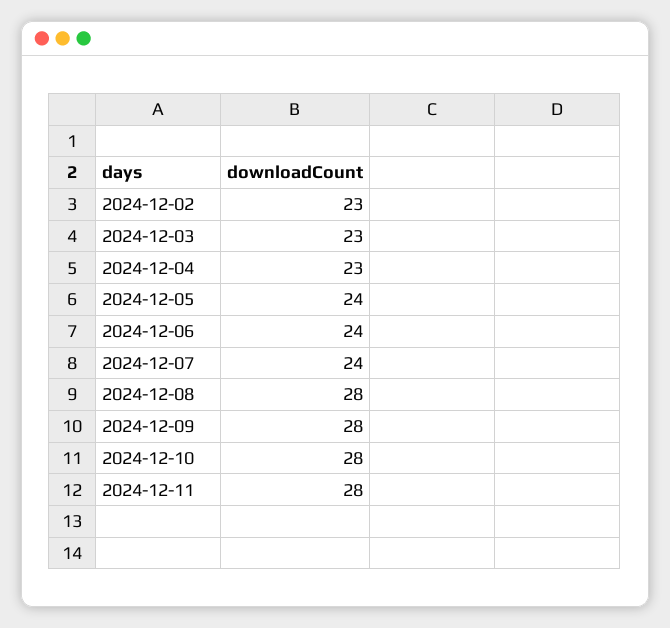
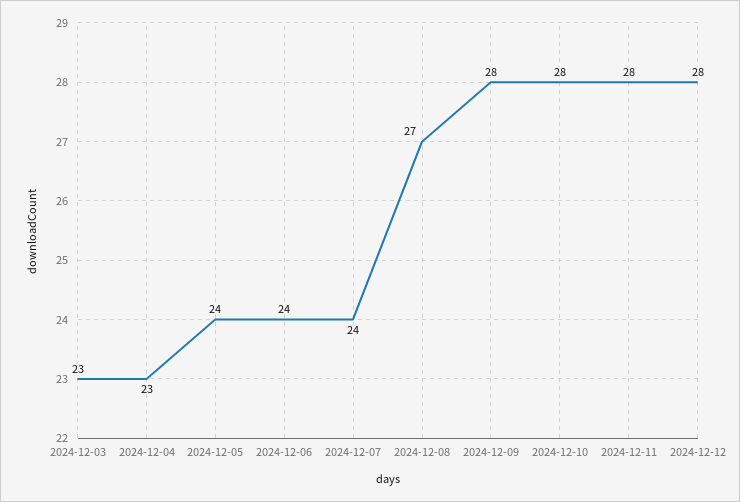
2024-12-02: 23 -> none
2024-12-08: 28 -> 27
2024-12-12: none -> 28

